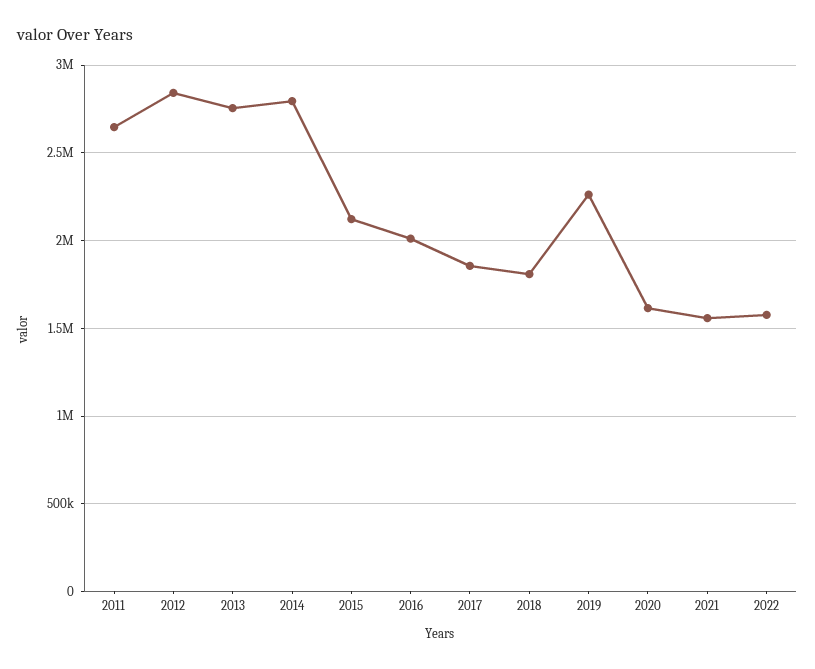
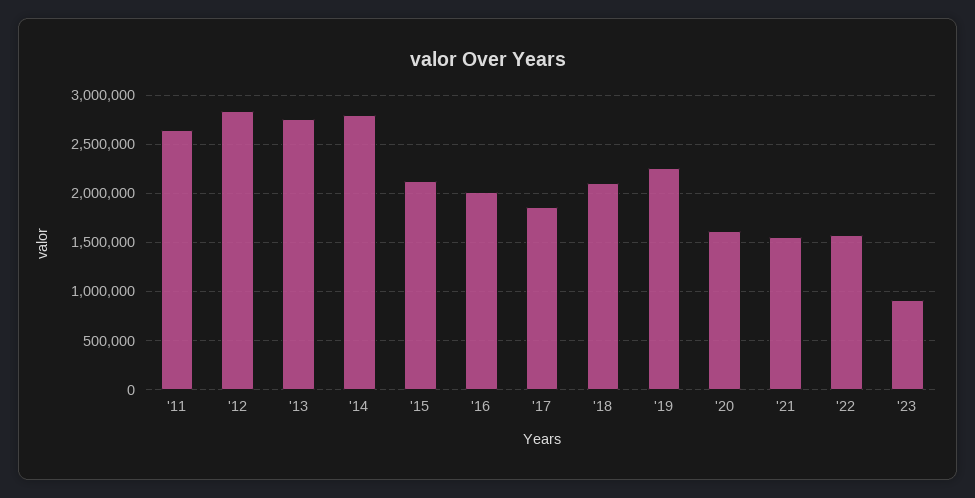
2018: 1800000 -> 2100000
'23: none -> 900000

